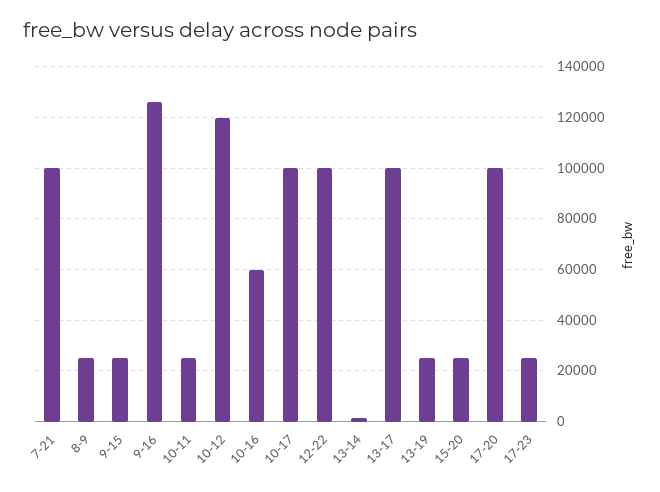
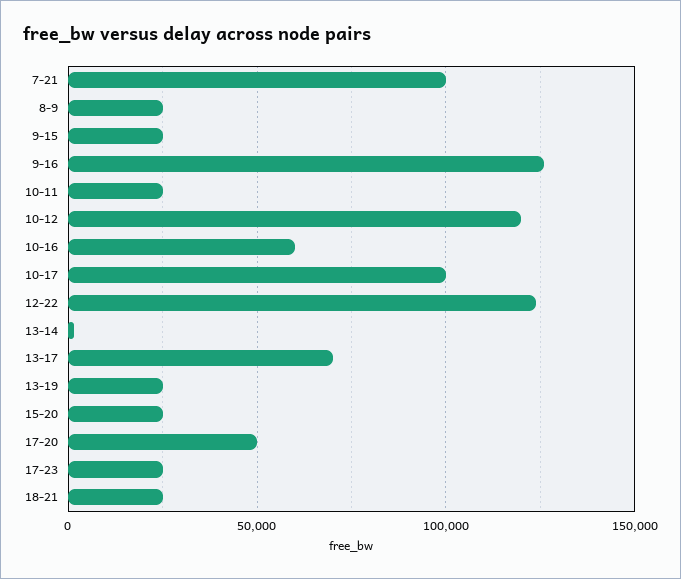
12-22: 100000 -> 125000
13-17: 100000 -> 70000
17-20: 100000 -> 50000
18-21: none -> 25000

